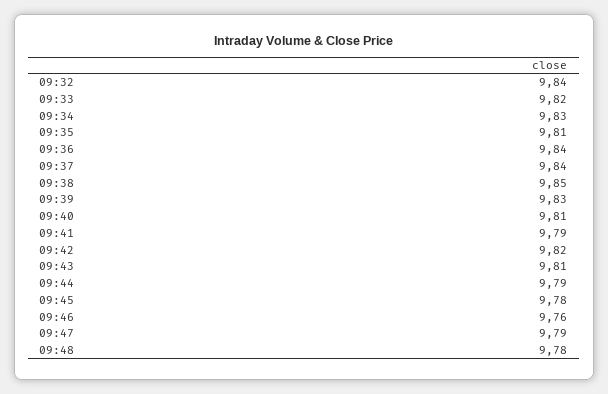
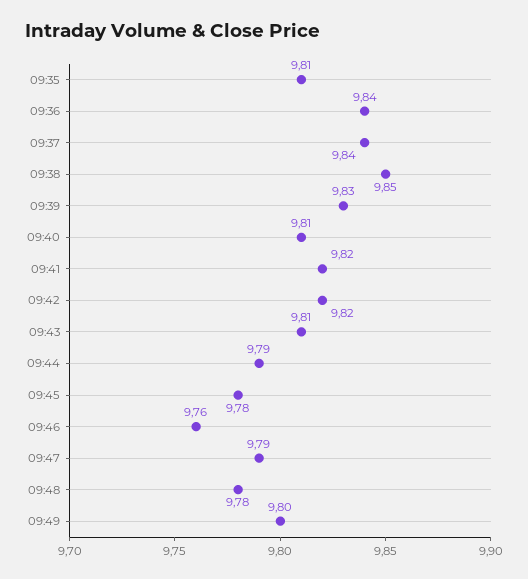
09:32: 9.84 -> none
09:33: 9.82 -> none
09:34: 9.83 -> none
09:41: 9.79 -> 9.82
09:49: none -> 9.8

